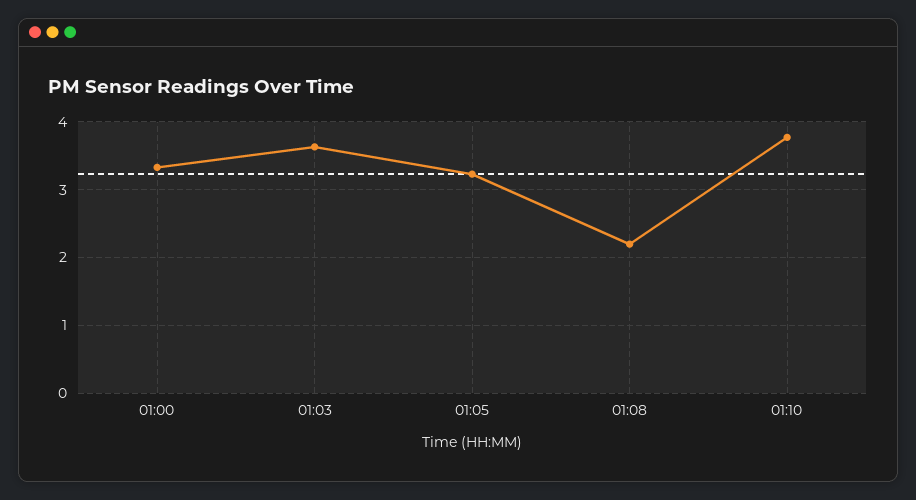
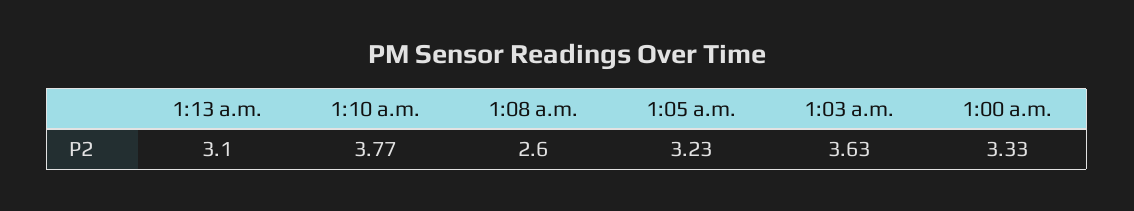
01:08: 2.2 -> 2.6
1:13 a.m.: none -> 3.1

